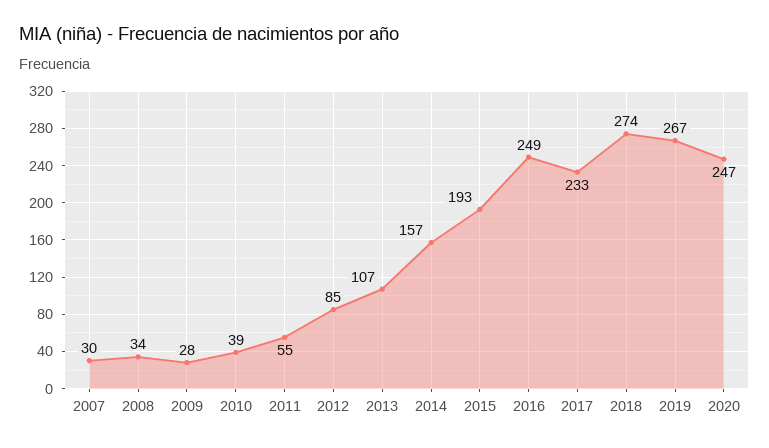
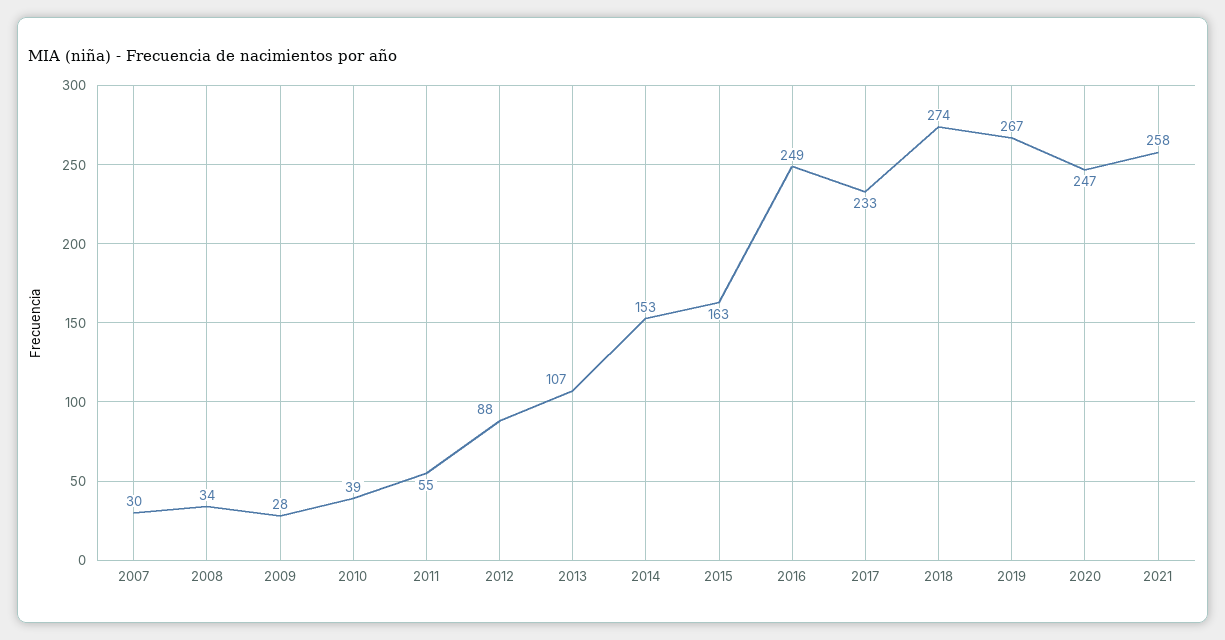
2012: 85 -> 88
2014: 157 -> 153
2015: 193 -> 163
2021: none -> 258

